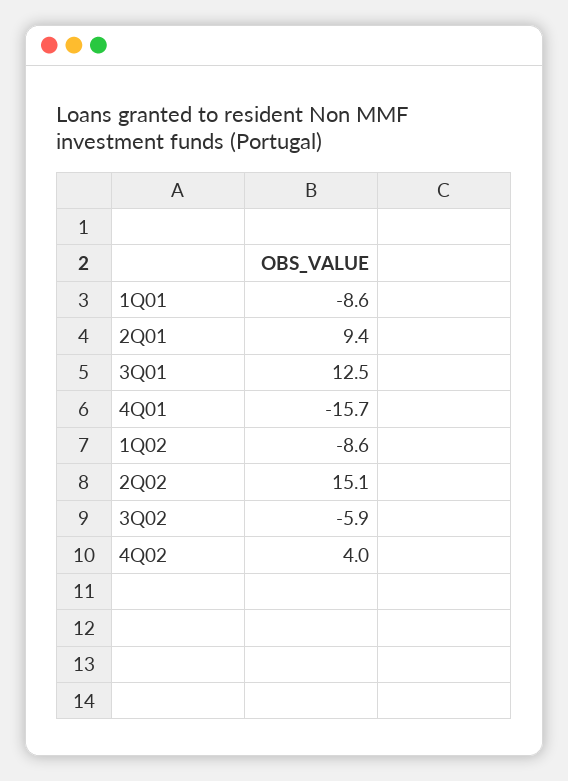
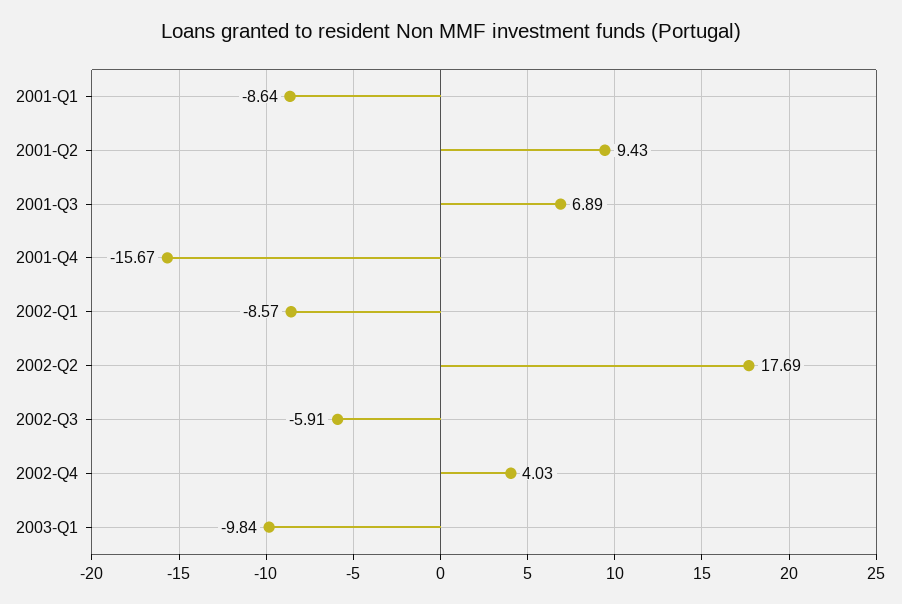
3Q01: 12.5 -> 6.89
2Q02: 15.1 -> 17.69
2003-Q1: none -> -9.84

